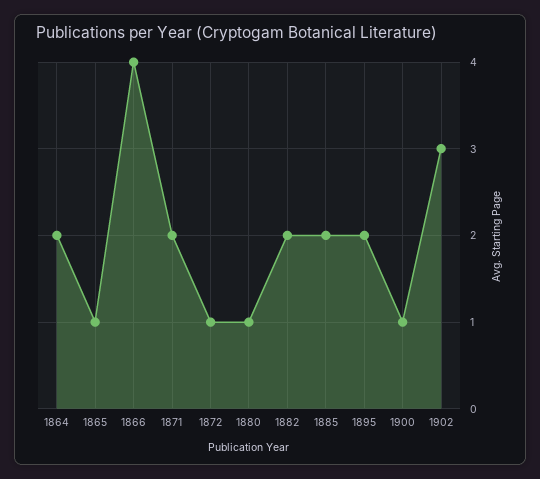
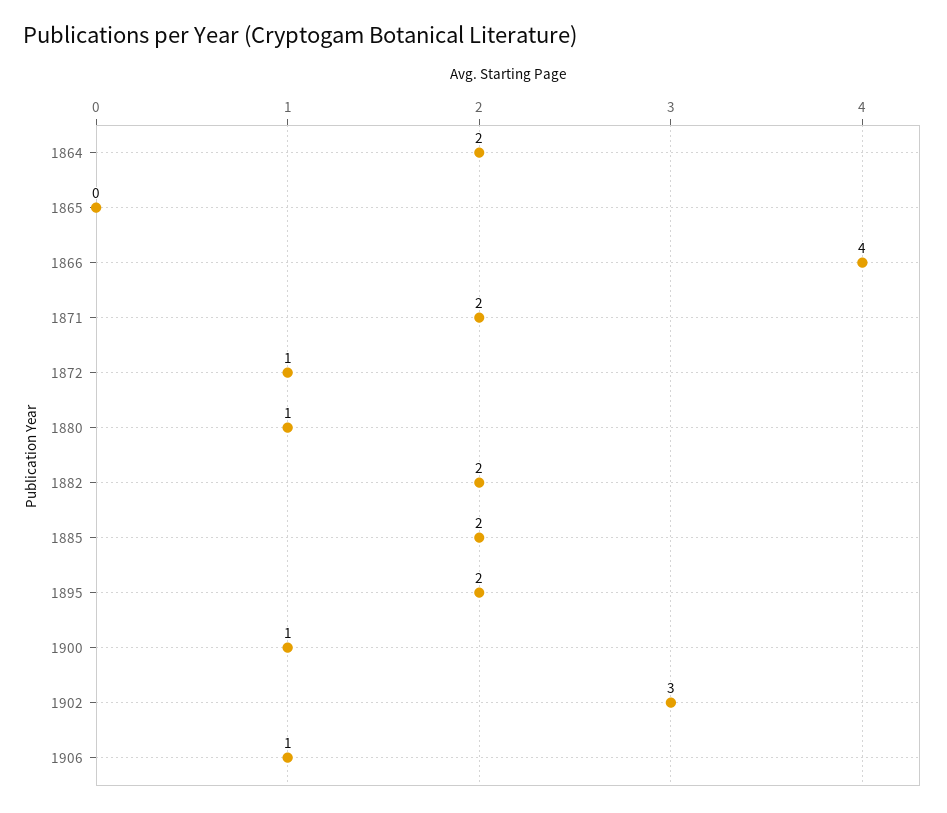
1865: 1 -> 0
1906: none -> 1

